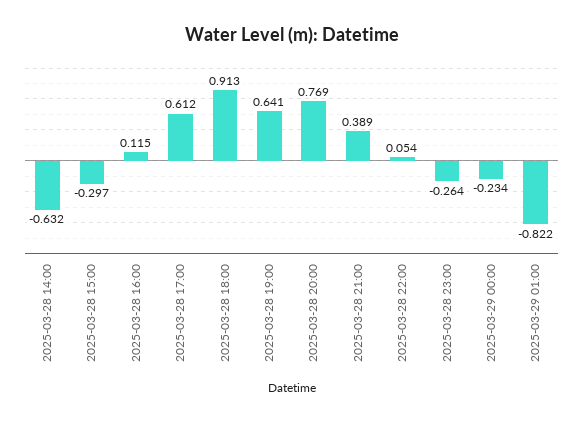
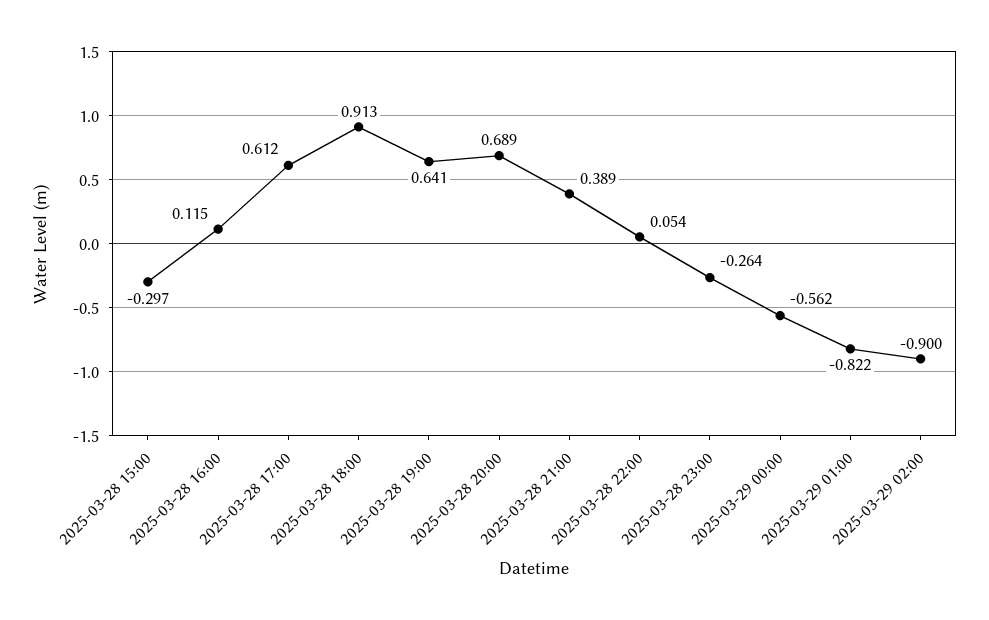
2025-03-28 14:00: -0.632 -> none
2025-03-28 20:00: 0.769 -> 0.689
2025-03-29 00:00: -0.234 -> -0.562
2025-03-29 02:00: none -> -0.9

